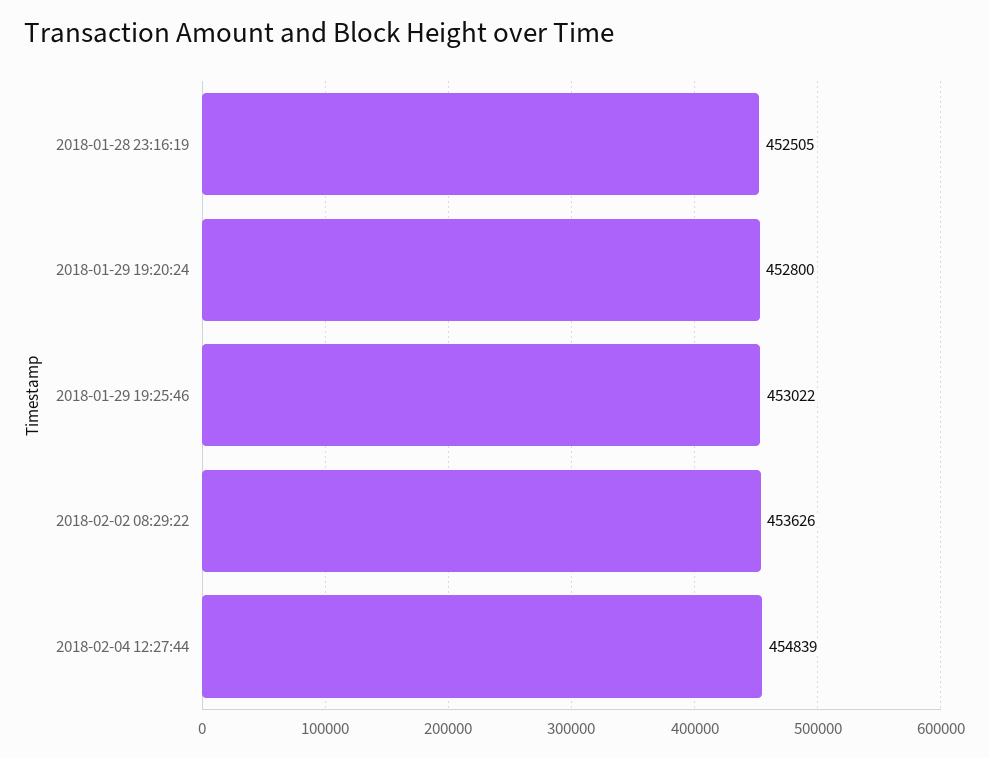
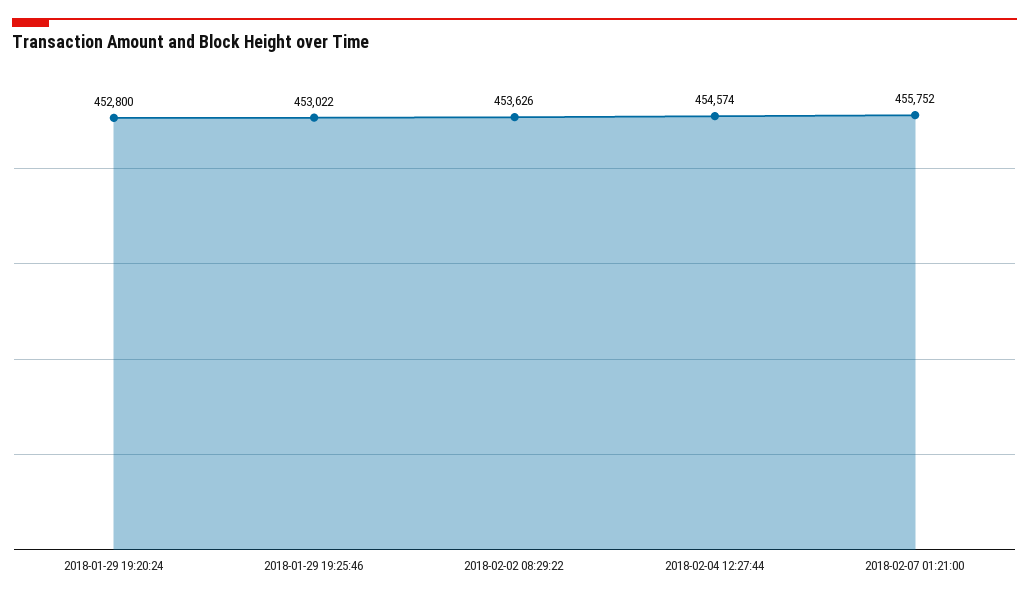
2018-01-28 23:16:19: 452505 -> none
2018-02-04 12:27:44: 454839 -> 454574
2018-02-07 01:21:00: none -> 455752

